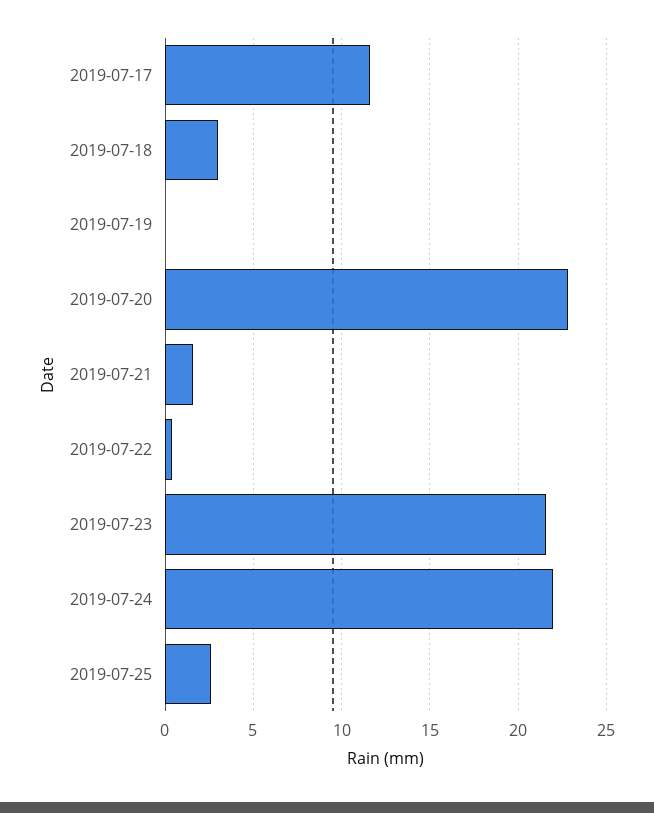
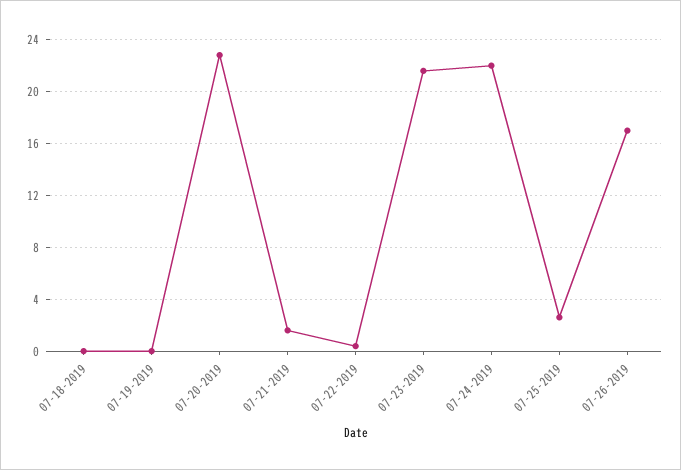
2019-07-17: 11.5 -> none
2019-07-18: 3 -> 0
07-26-2019: none -> 17

